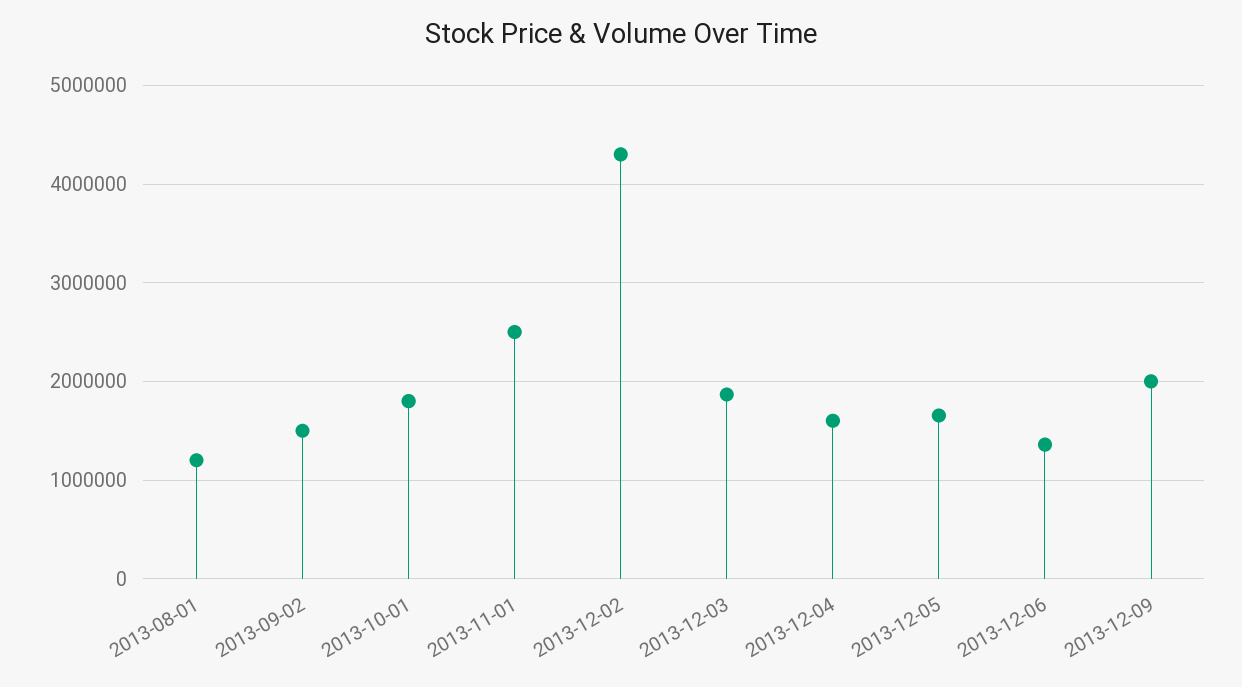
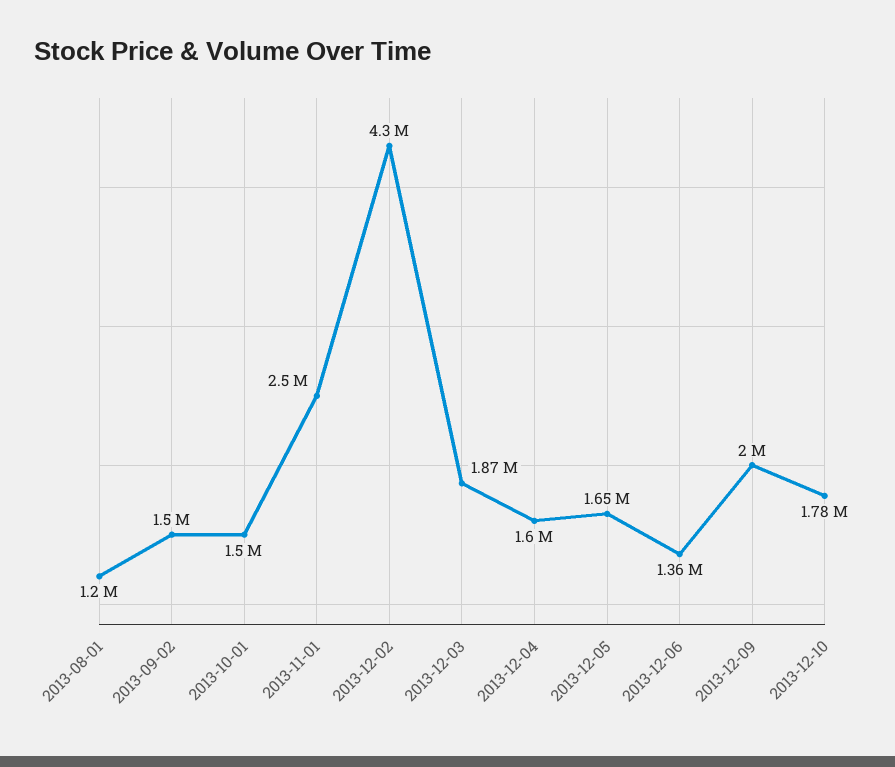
2013-10-01: 1800000 -> 1500000
2013-12-10: none -> 1780000

